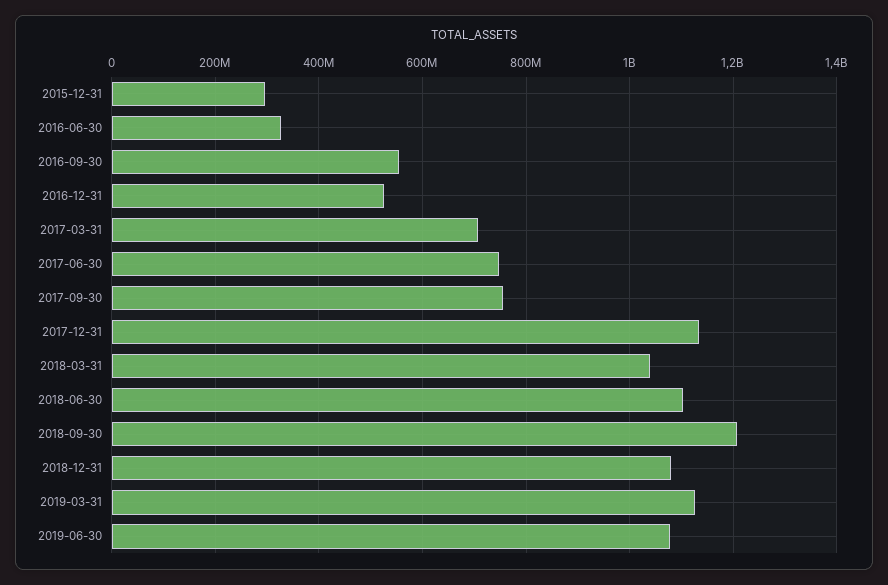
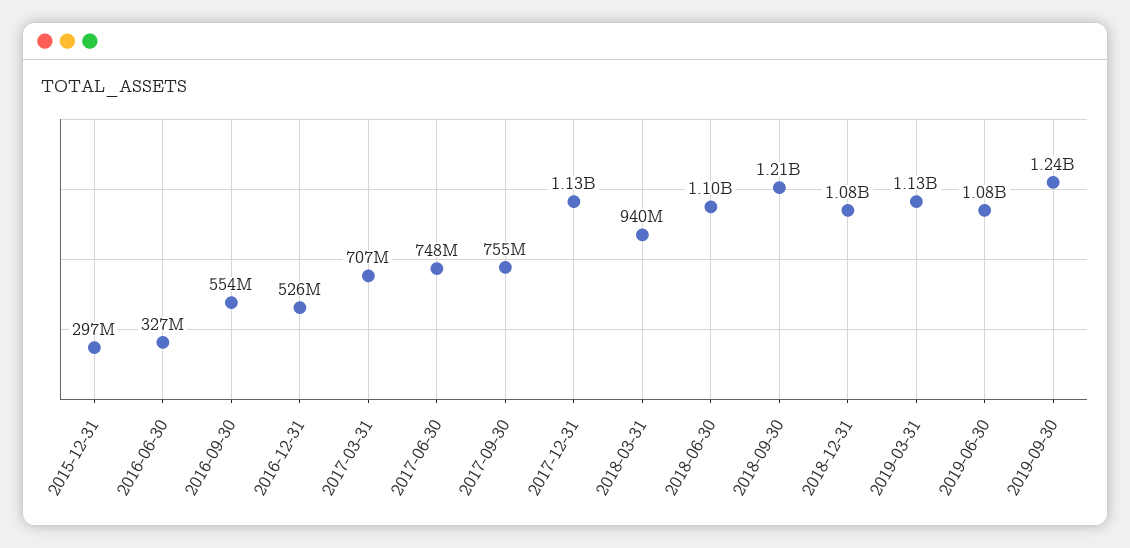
2018-03-31: 1040000000 -> 940000000
2019-09-30: none -> 1240000000

